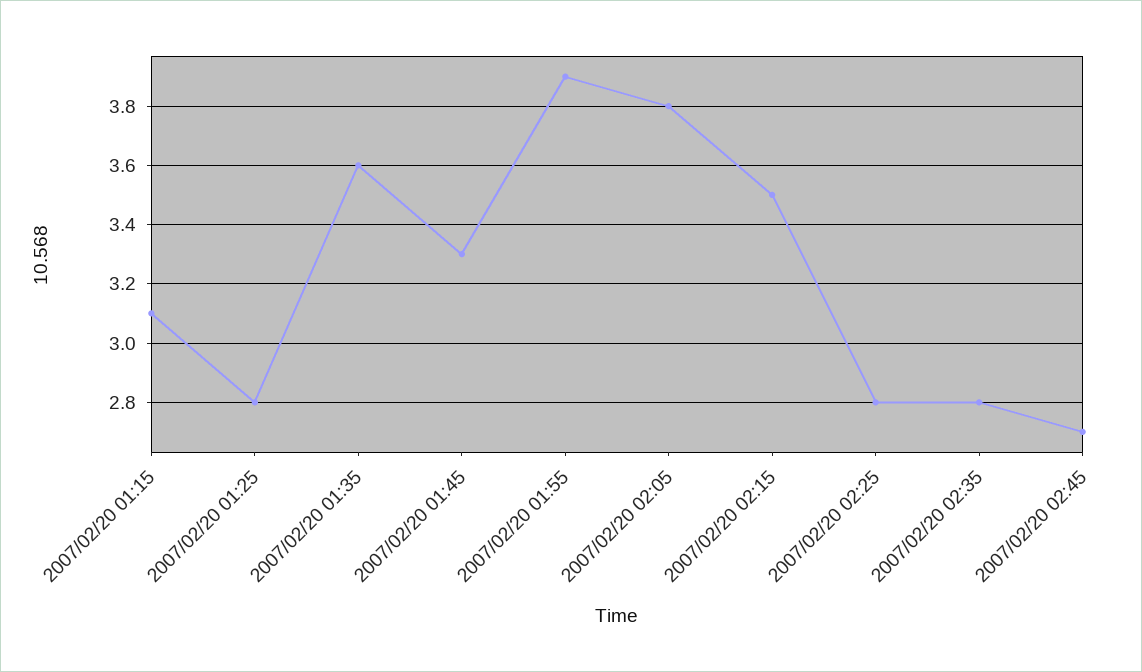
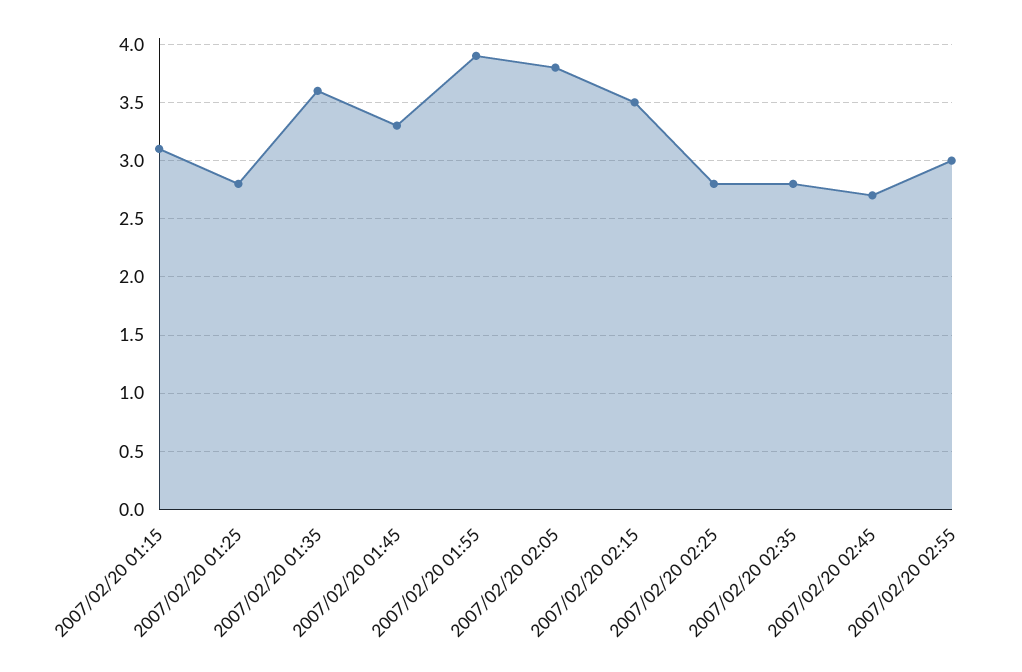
2007/02/20 02:55: none -> 3

